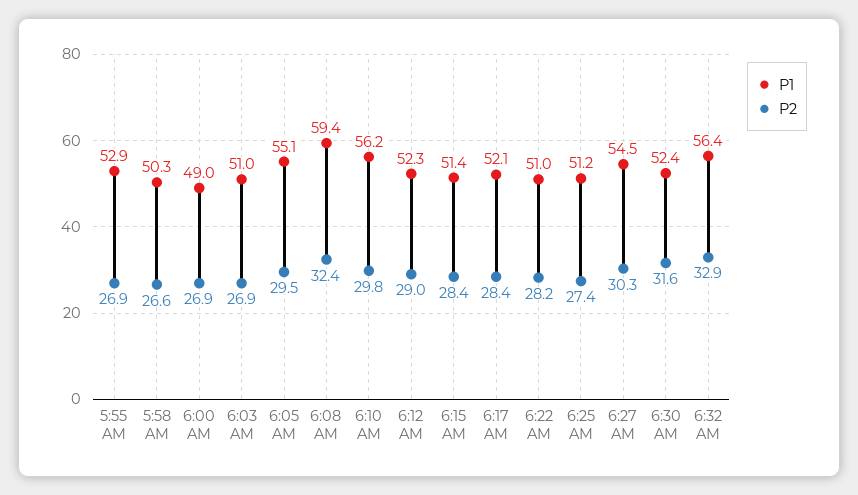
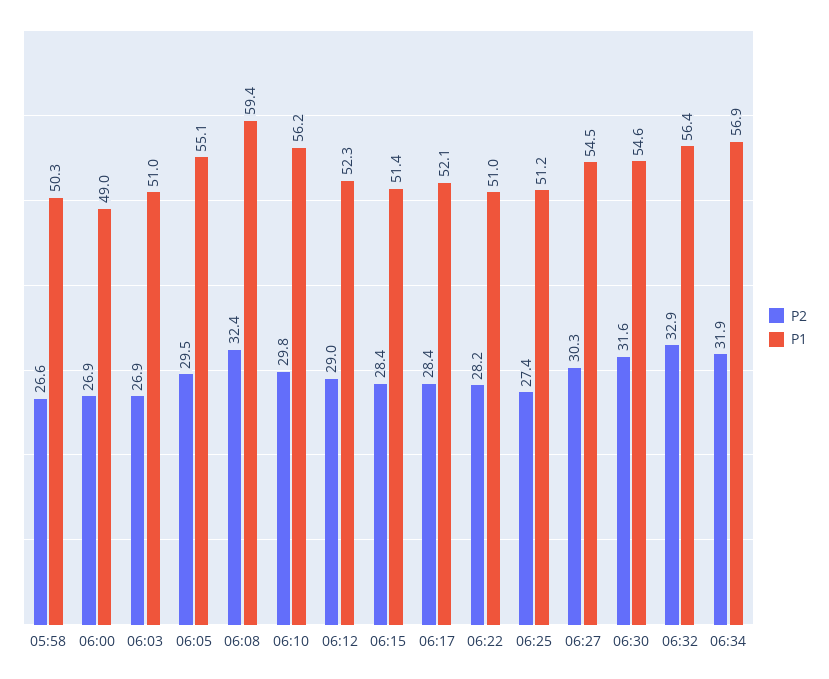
P1, 5:55 AM: 52.9 -> none
P2, 5:55 AM: 26.9 -> none
P1, 6:30 AM: 52.4 -> 54.6
P2, 06:34: none -> 31.9
P1, 06:34: none -> 56.9

